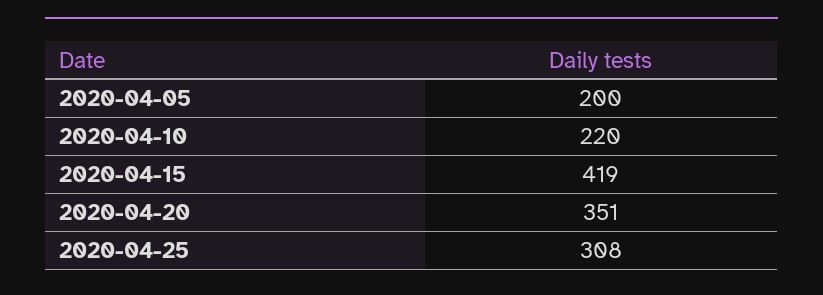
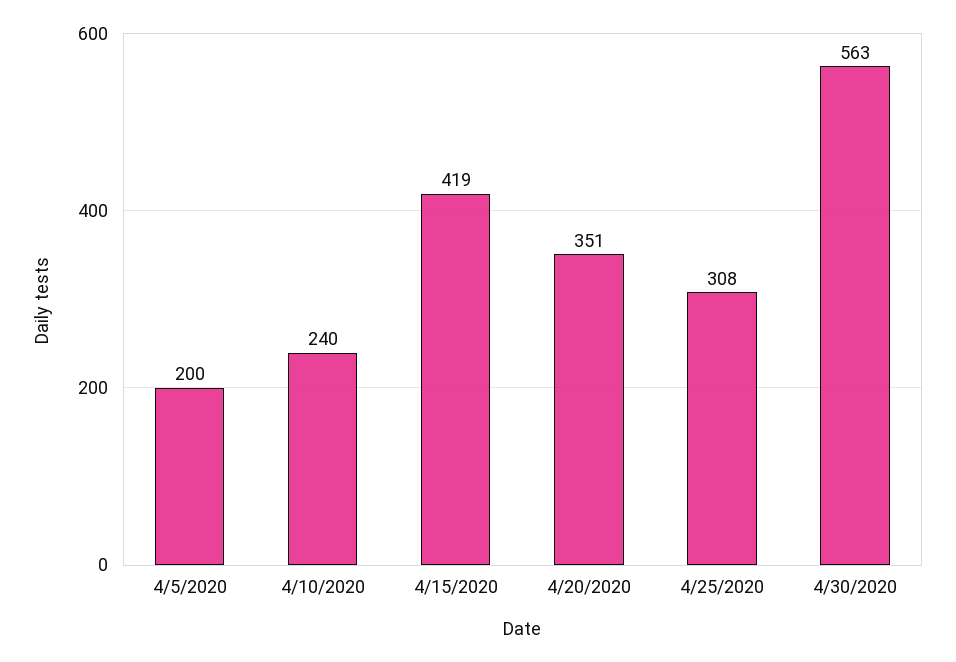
2020-04-10: 220 -> 240
4/30/2020: none -> 563

